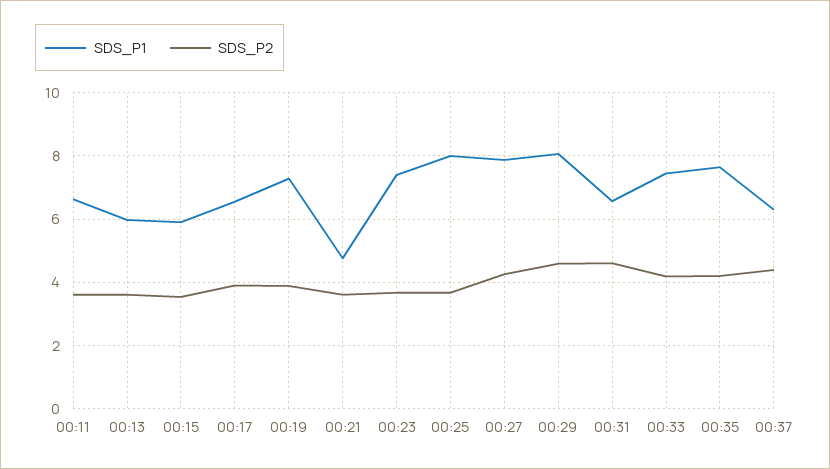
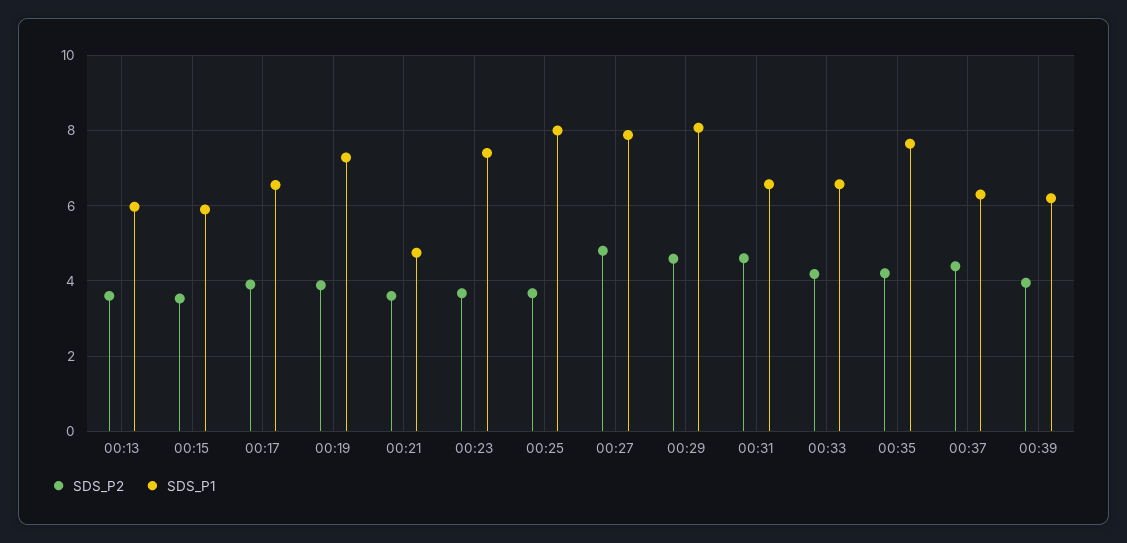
SDS_P1, 00:11: 6.6 -> none
SDS_P2, 00:11: 3.6 -> none
SDS_P2, 00:27: 4.2 -> 4.8
SDS_P1, 00:33: 7.4 -> 6.6
SDS_P2, 00:39: none -> 4
SDS_P1, 00:39: none -> 6.2

